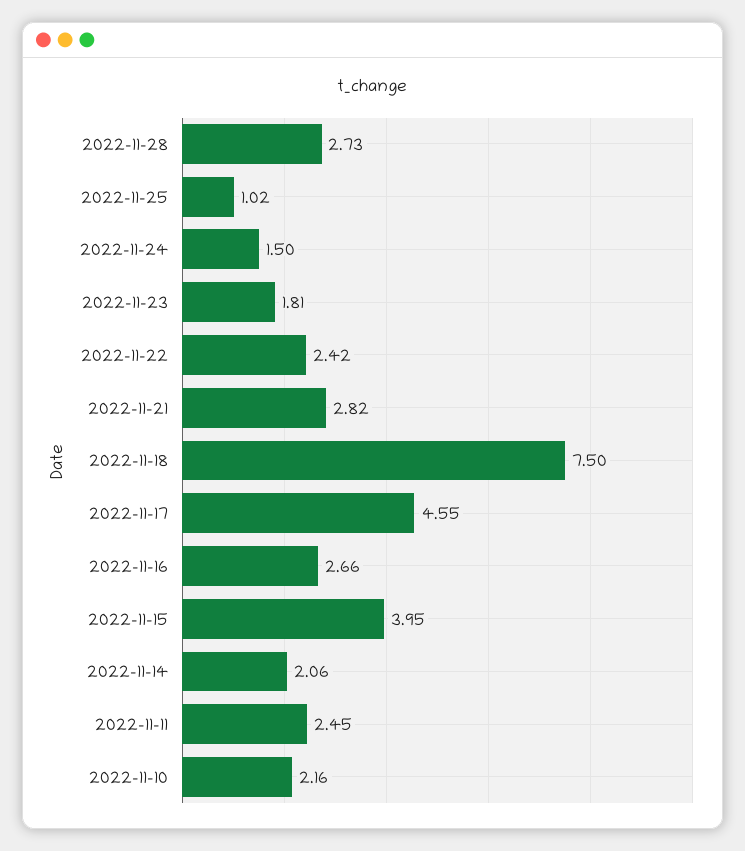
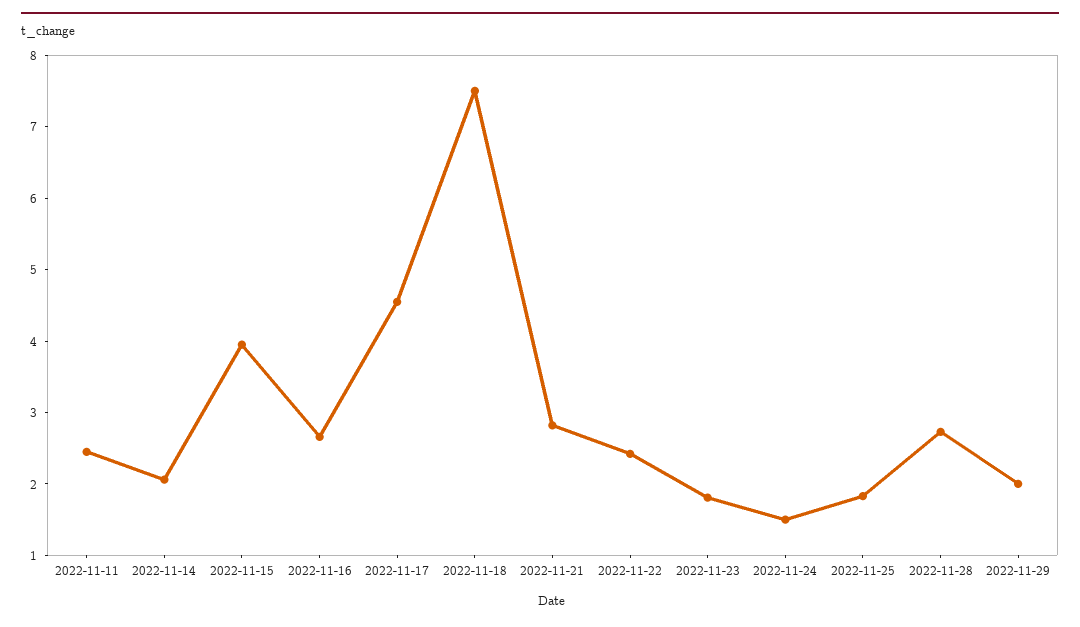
2022-11-25: 1.02 -> 1.8
2022-11-10: 2.16 -> none
2022-11-29: none -> 2

